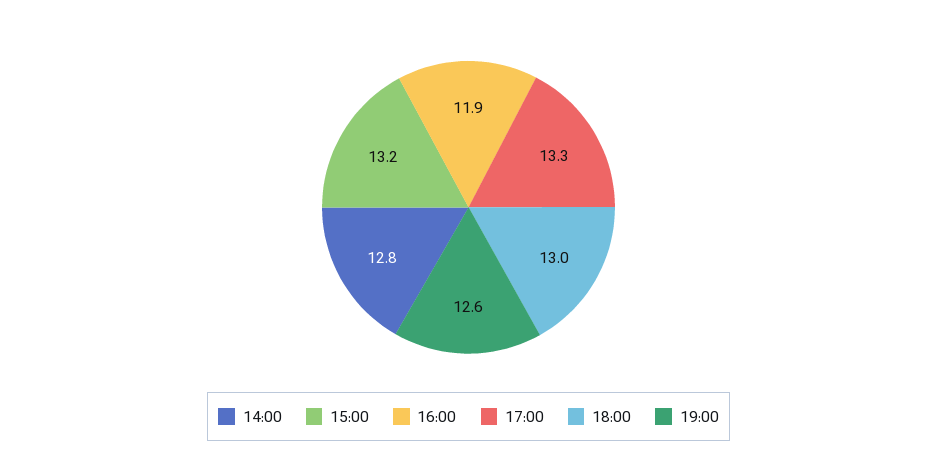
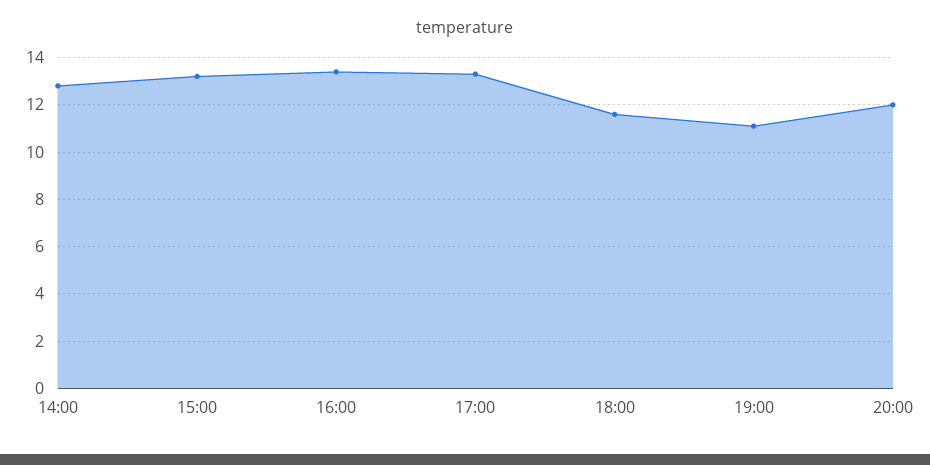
16:00: 11.9 -> 13.5
18:00: 13 -> 11.5
19:00: 12.6 -> 11
20:00: none -> 12

